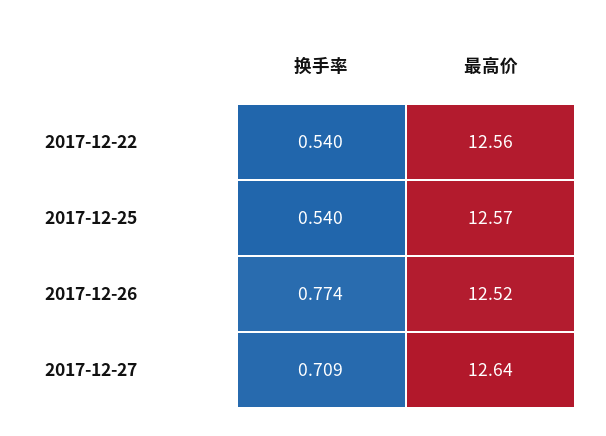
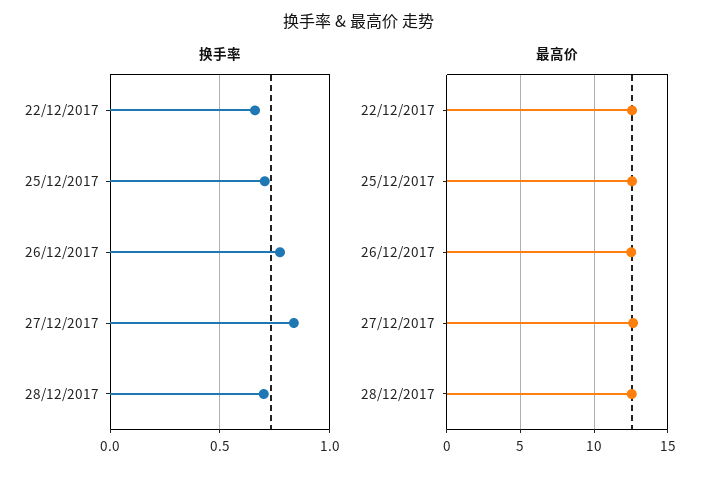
换手率, 2017-12-22: 0.54 -> 0.65
换手率, 2017-12-25: 0.54 -> 0.7
换手率, 2017-12-27: 0.709 -> 0.85
换手率, 28/12/2017: none -> 0.7
最高价, 28/12/2017: none -> 12.5

